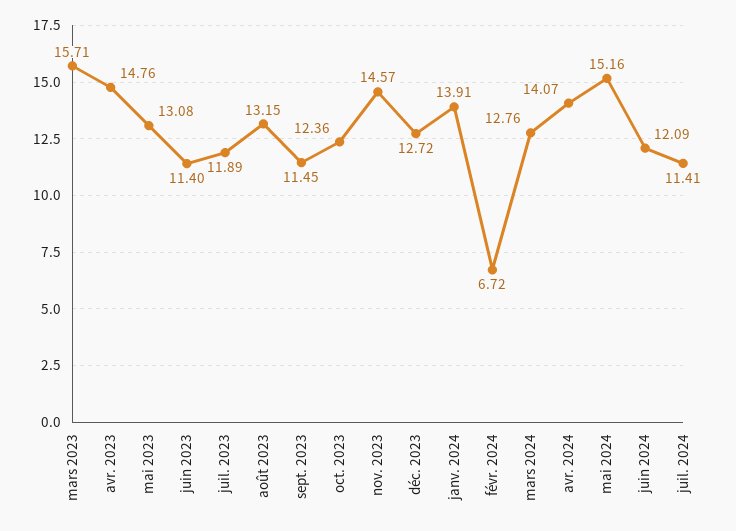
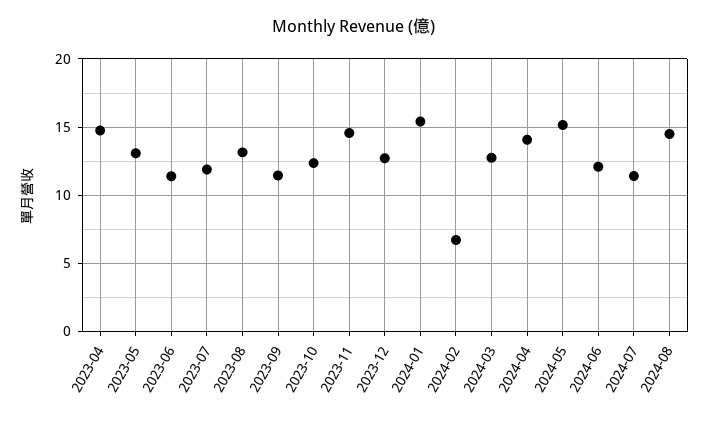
mars 2023: 15.71 -> none
janv. 2024: 13.91 -> 15.5
2024-08: none -> 14.5

